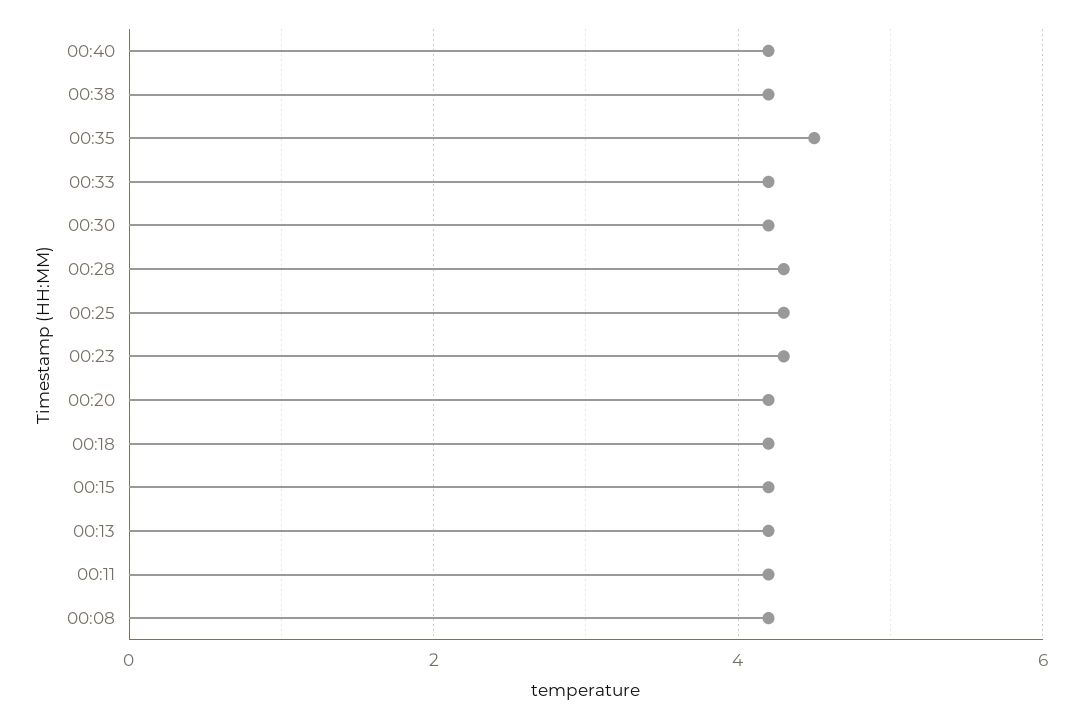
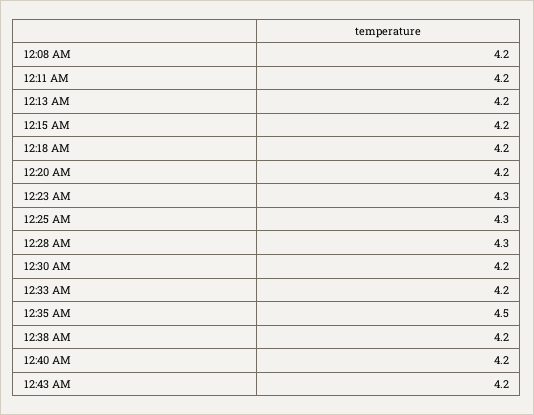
12:43 AM: none -> 4.2

